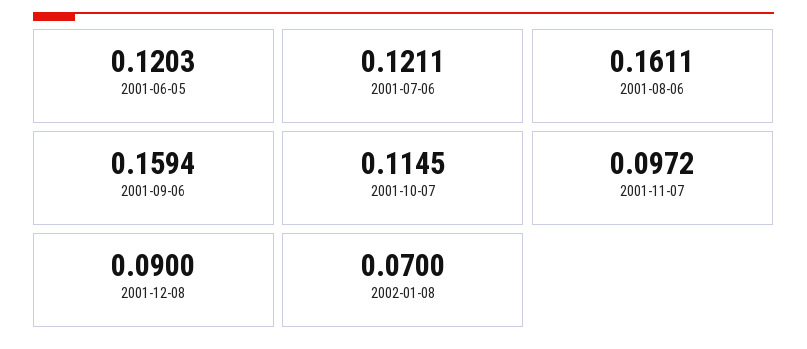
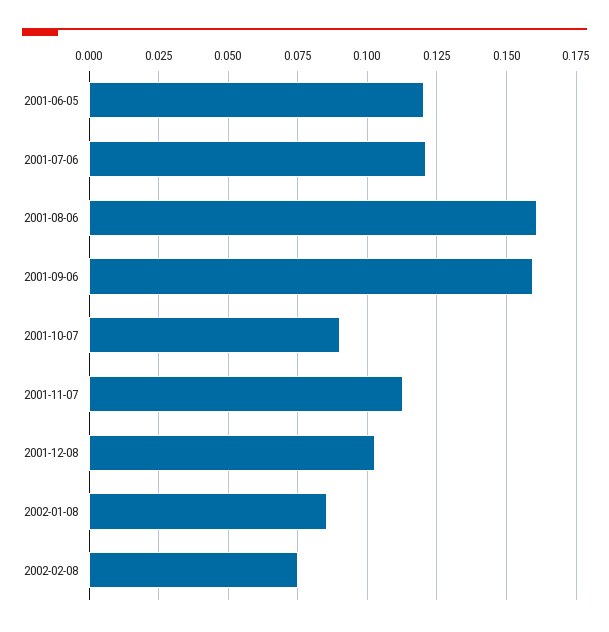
2001-10-07: 0.1145 -> 0.09
2001-11-07: 0.0972 -> 0.1125
2001-12-08: 0.09 -> 0.1025
2002-01-08: 0.07 -> 0.085
2002-02-08: none -> 0.075

